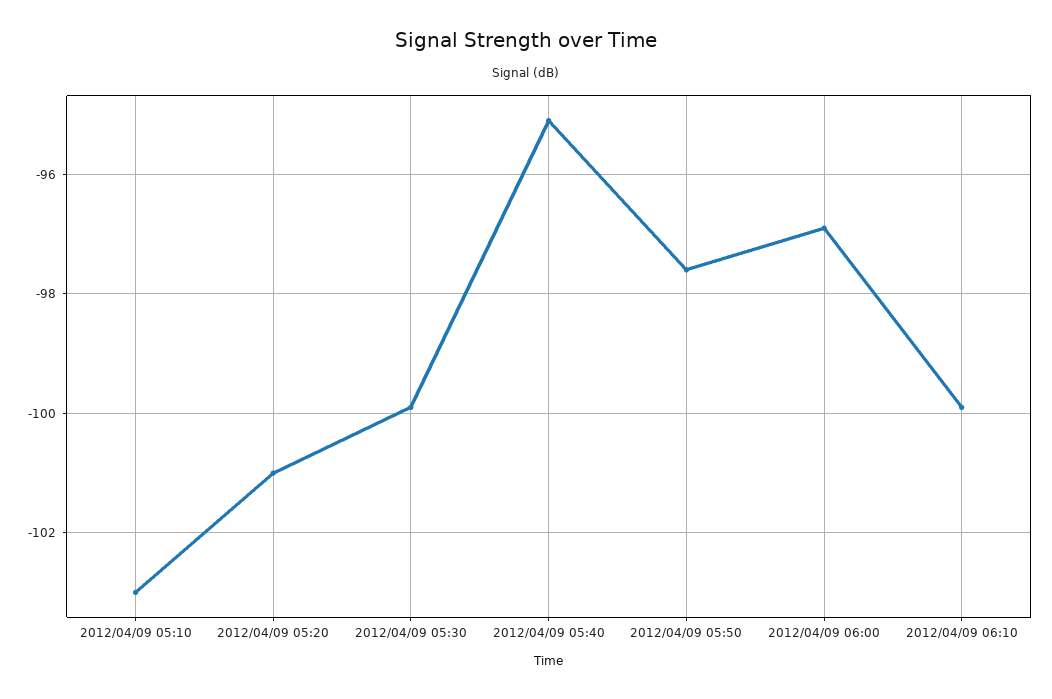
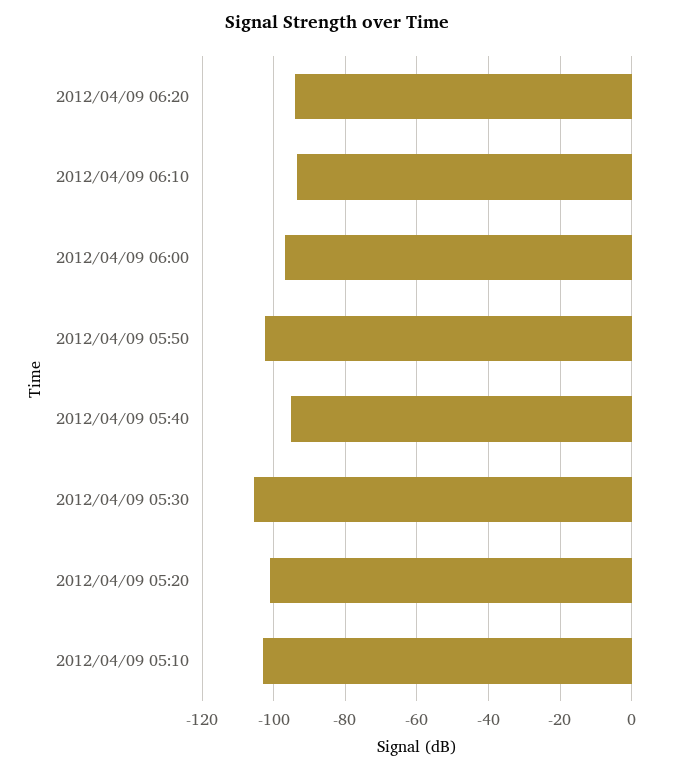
2012/04/09 05:30: -100 -> -106
2012/04/09 05:50: -97.5 -> -102
2012/04/09 06:10: -100 -> -94
2012/04/09 06:20: none -> -94

